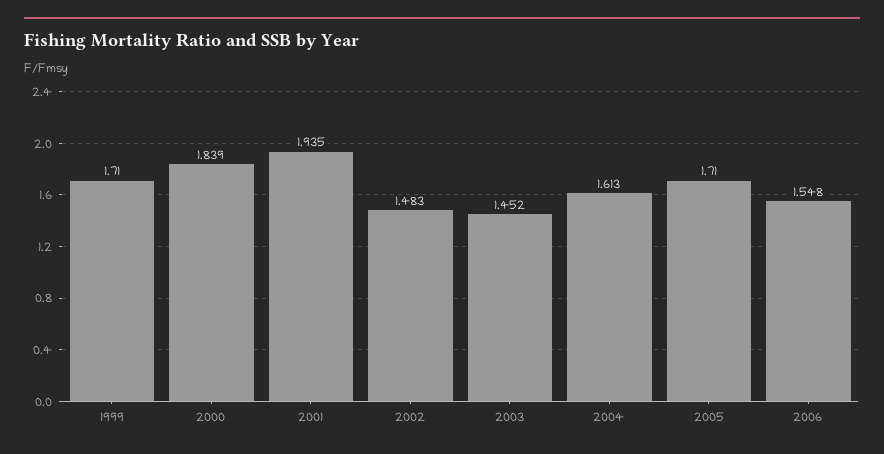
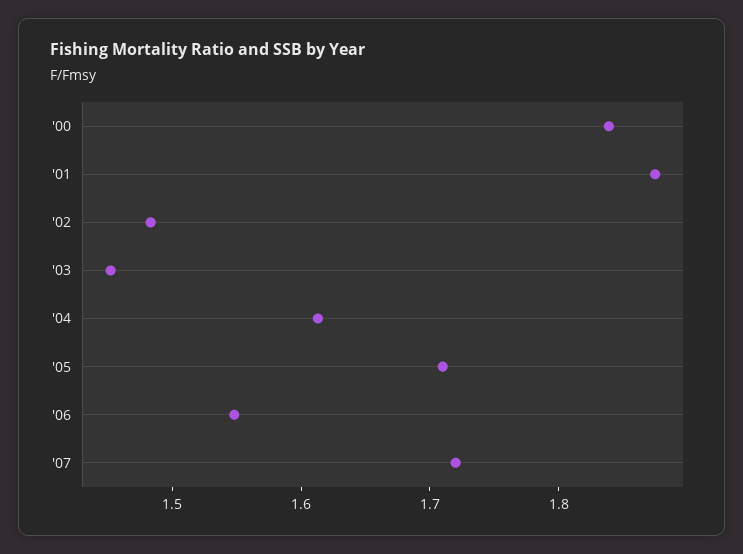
1999: 1.71 -> none
2001: 1.935 -> 1.88
'07: none -> 1.72

